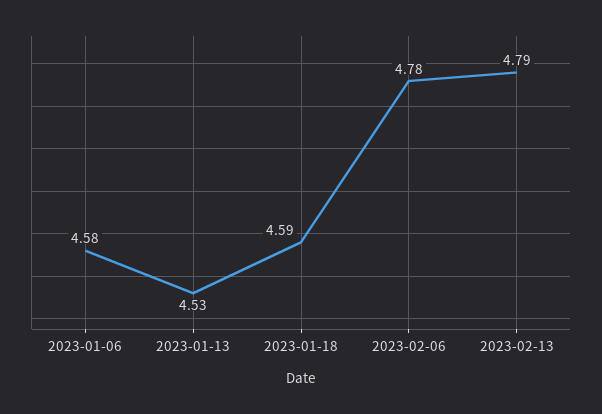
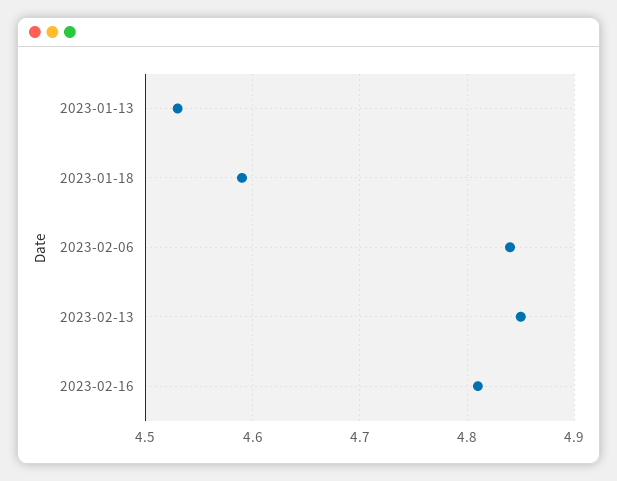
2023-01-06: 4.58 -> none
2023-02-06: 4.78 -> 4.84
2023-02-13: 4.79 -> 4.85
2023-02-16: none -> 4.81

